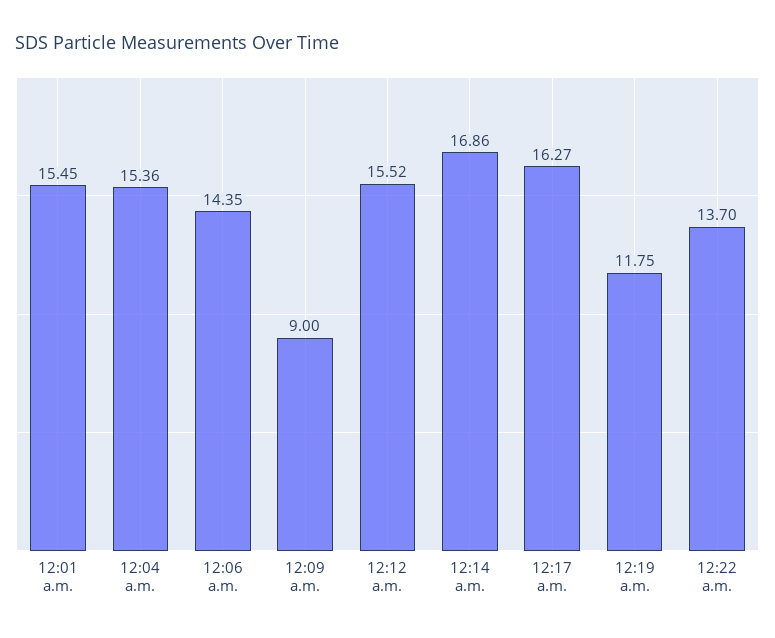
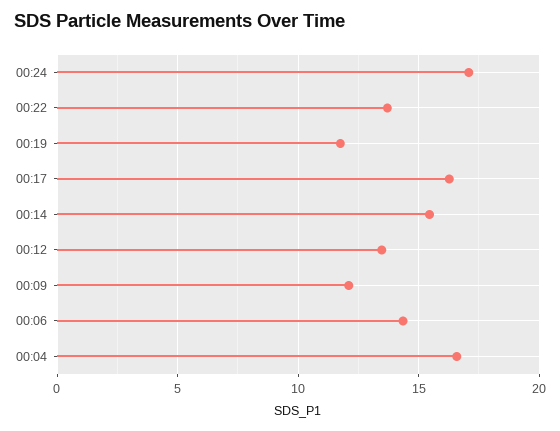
12:01 a.m.: 15.45 -> none
12:04 a.m.: 15.36 -> 16.5
12:09 a.m.: 9 -> 12
12:12 a.m.: 15.52 -> 13.5
12:14 a.m.: 16.86 -> 15.5
00:24: none -> 17

